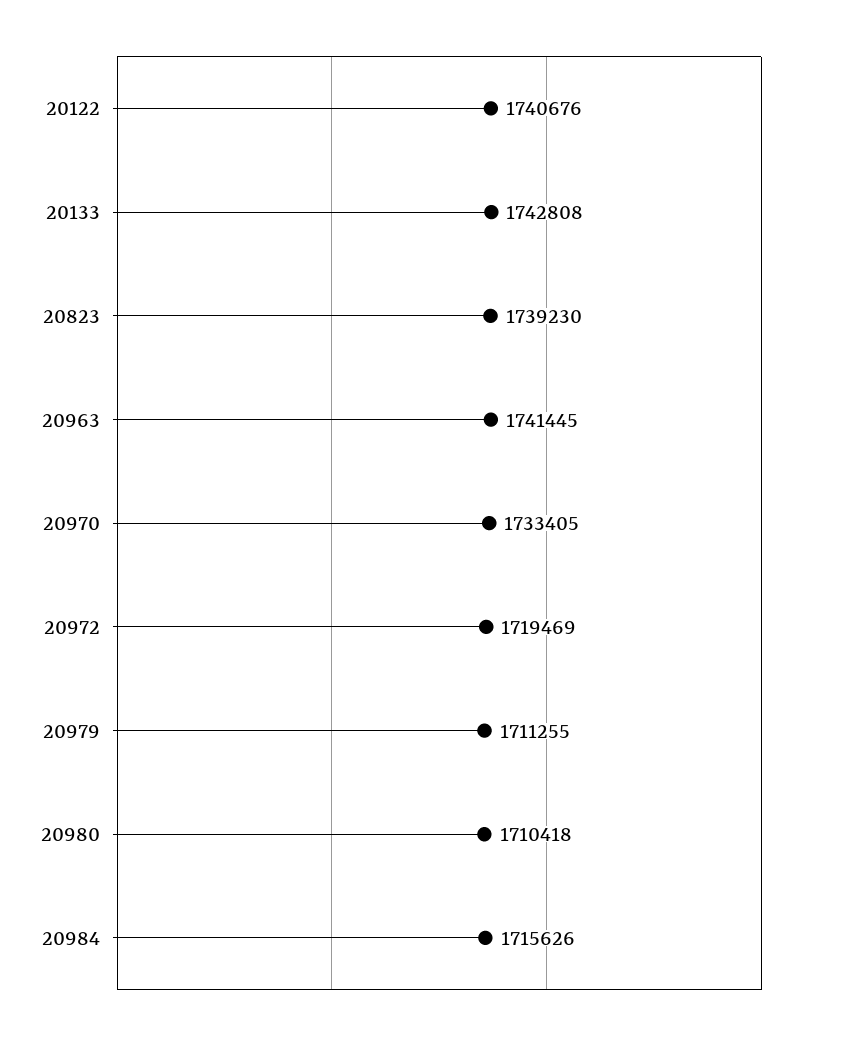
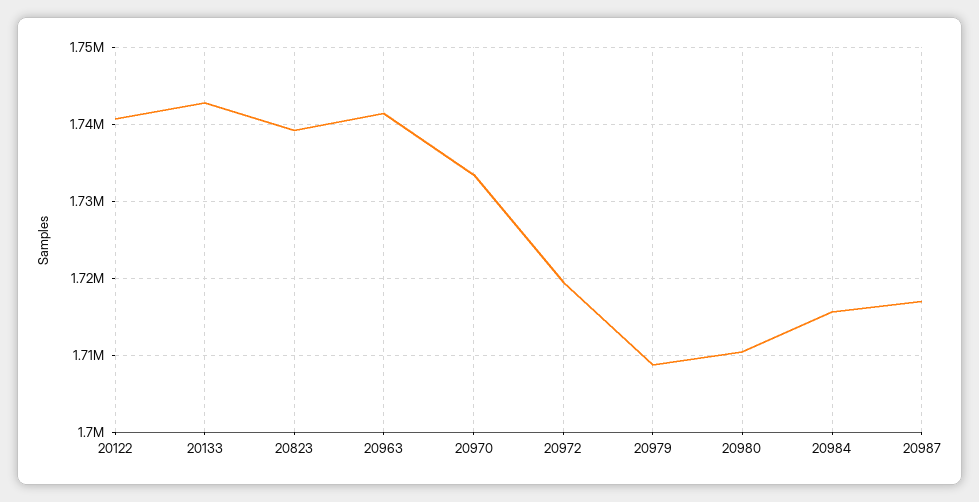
20979: 1711255 -> 1709000
20987: none -> 1717000

